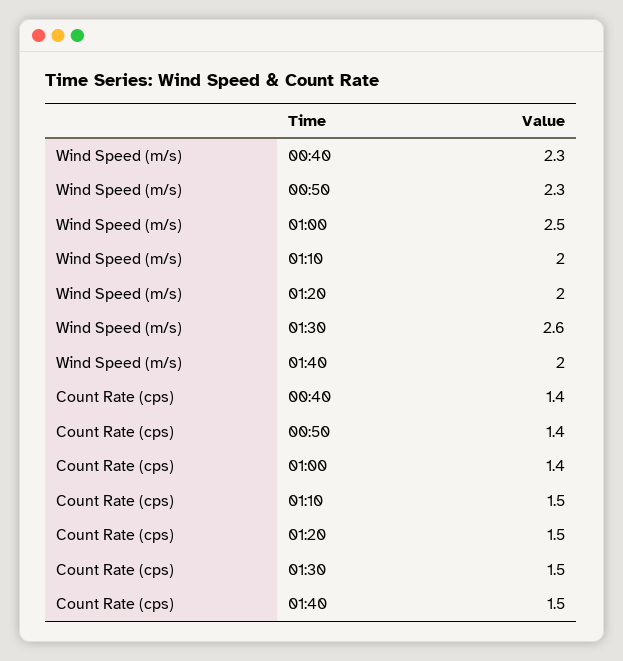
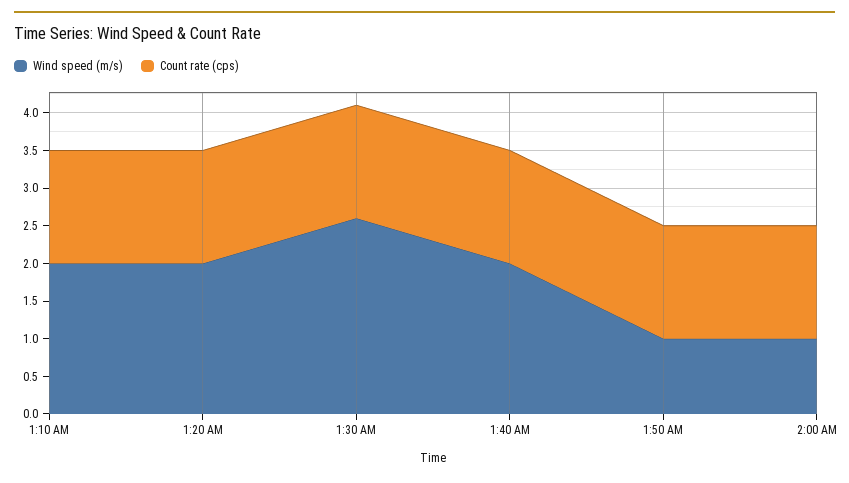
Wind Speed (m/s), 00:40: 2.3 -> none
Wind Speed (m/s), 00:50: 2.3 -> none
Wind Speed (m/s), 01:00: 2.5 -> none
Count Rate (cps), 00:40: 1.4 -> none
Count Rate (cps), 00:50: 1.4 -> none
Count Rate (cps), 01:00: 1.4 -> none
Wind Speed (m/s), 1:50 AM: none -> 1
Count Rate (cps), 1:50 AM: none -> 1.5
Wind Speed (m/s), 2:00 AM: none -> 1
Count Rate (cps), 2:00 AM: none -> 1.5

